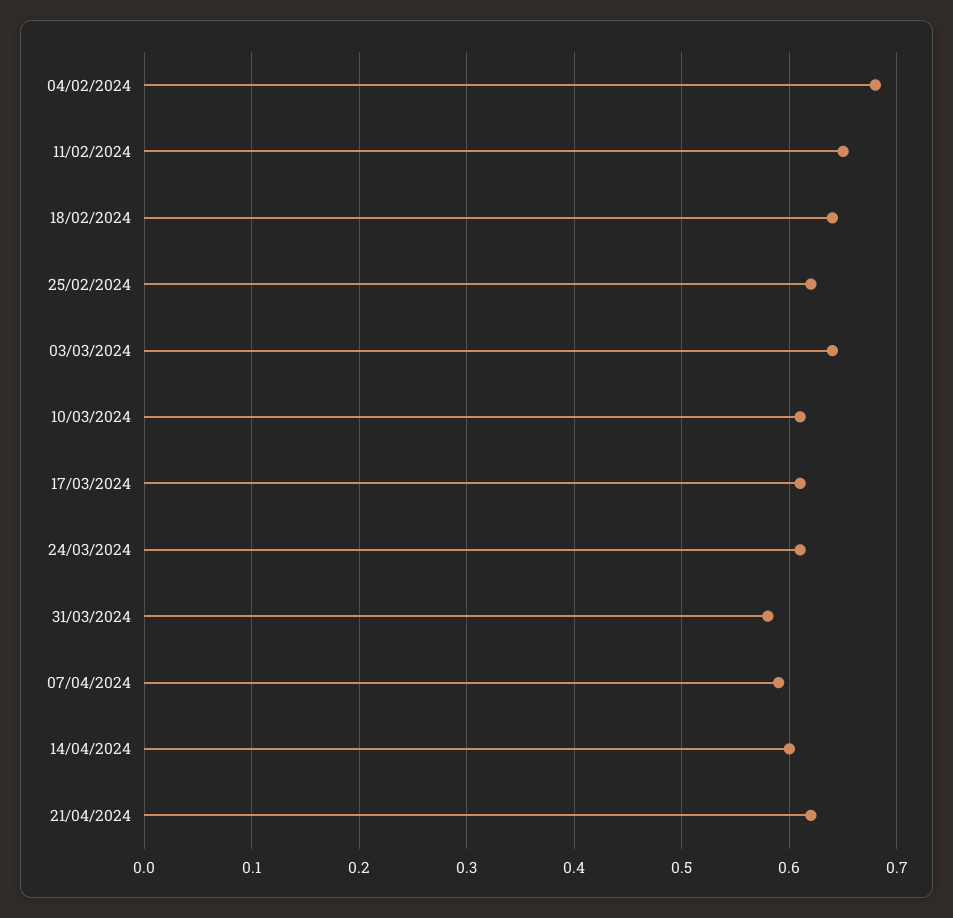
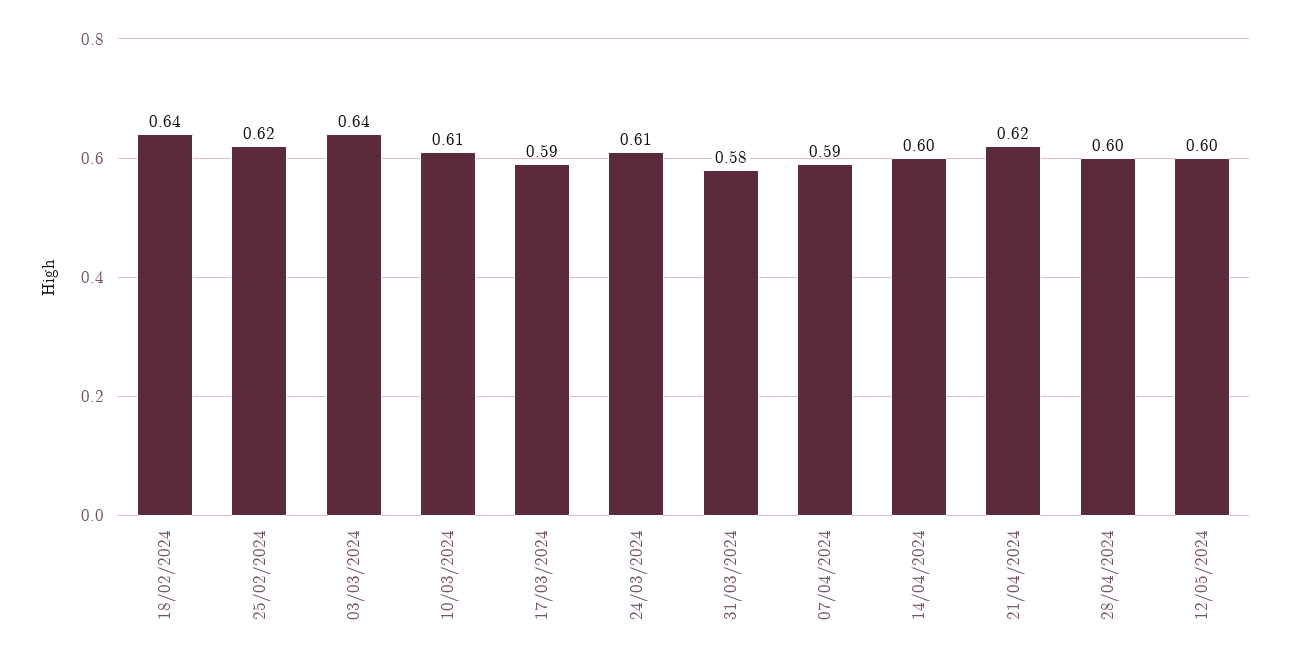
04/02/2024: 0.68 -> none
11/02/2024: 0.65 -> none
17/03/2024: 0.61 -> 0.59
28/04/2024: none -> 0.6
12/05/2024: none -> 0.6

